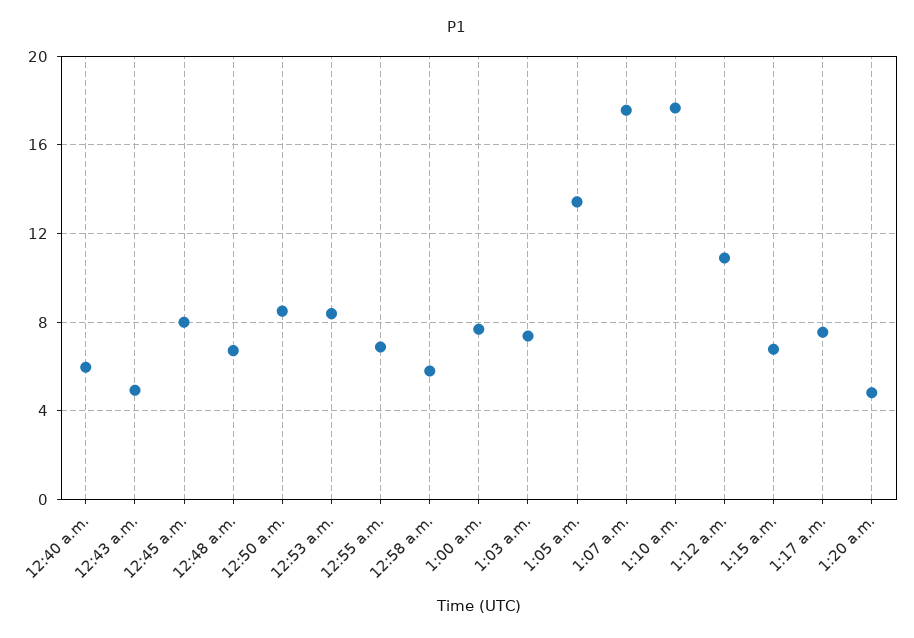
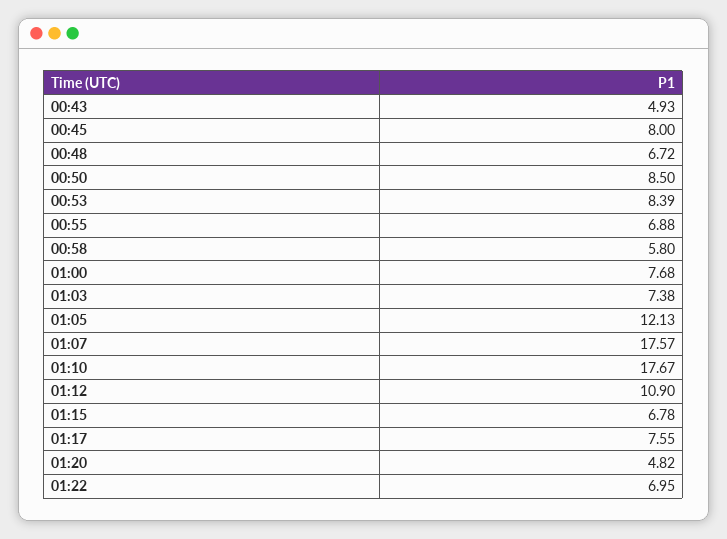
12:40 a.m.: 6 -> none
1:05 a.m.: 13.5 -> 12.13
01:22: none -> 6.95

